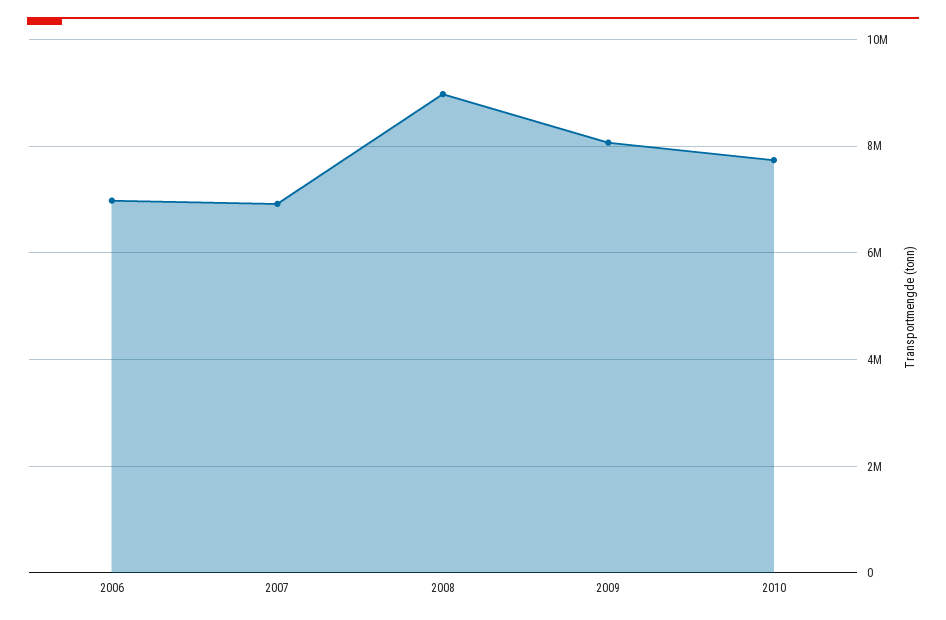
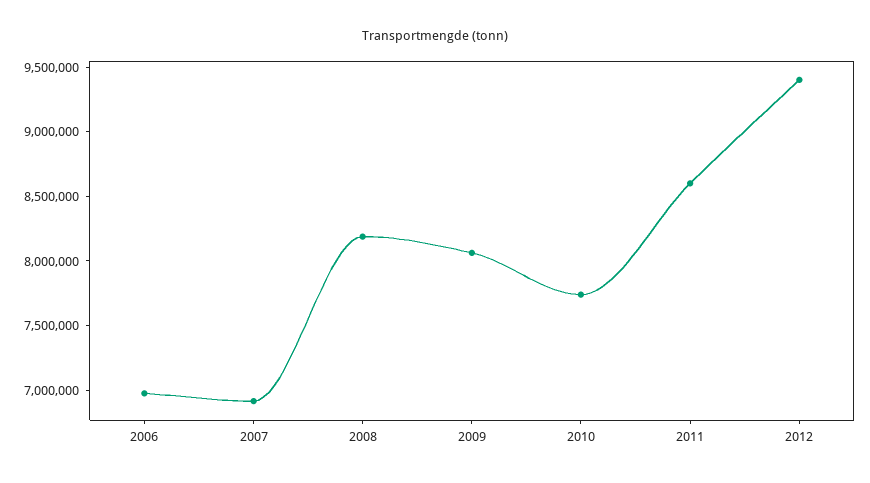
2008: 9000000 -> 8200000
2011: none -> 8600000
2012: none -> 9400000

